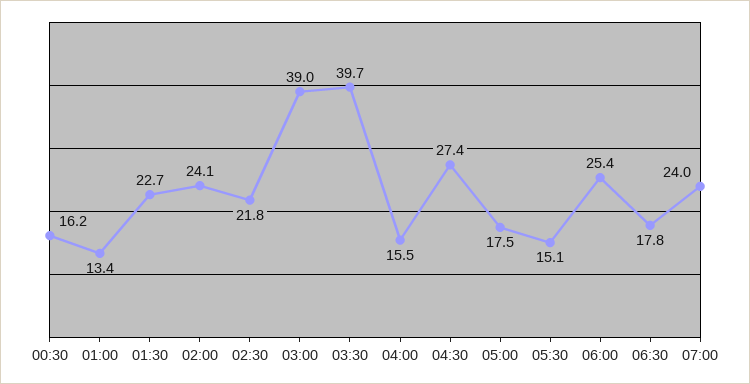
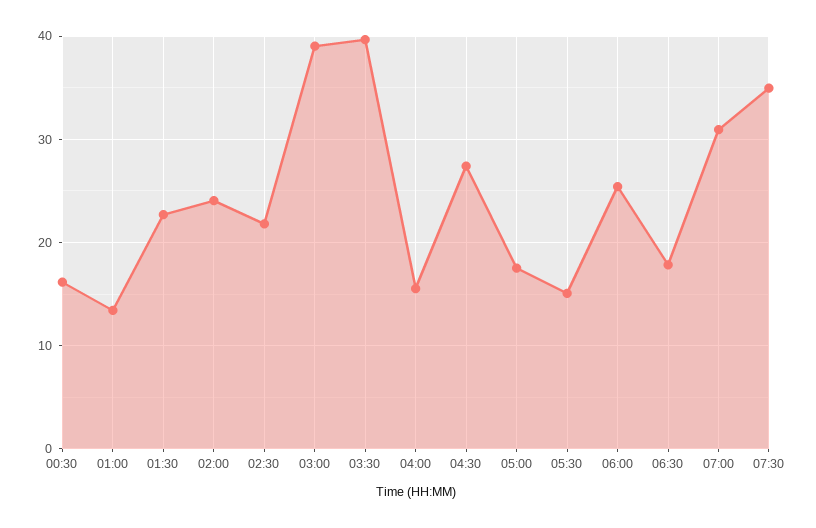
07:00: 24 -> 31
07:30: none -> 35

